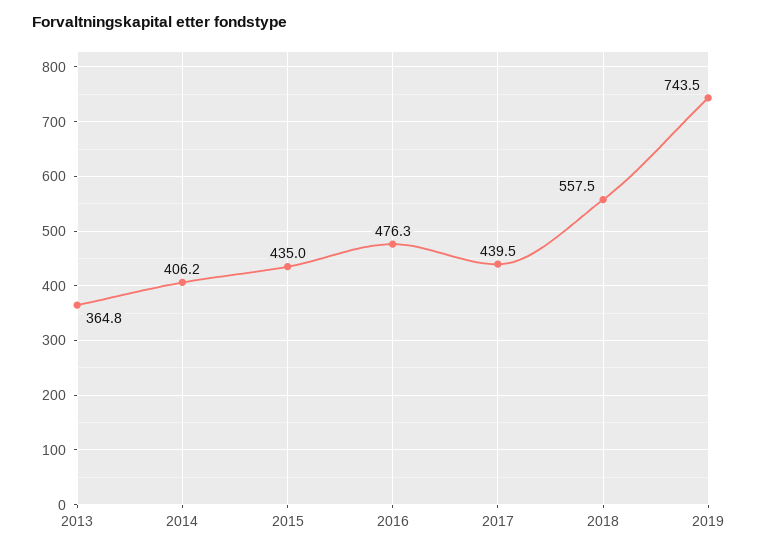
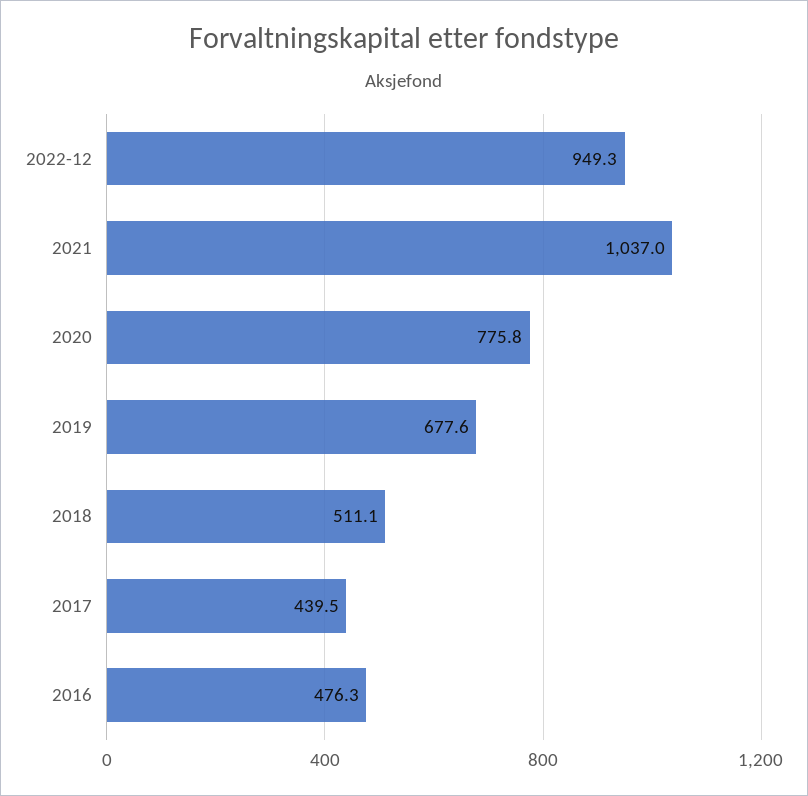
2013: 364.8 -> none
2014: 406.2 -> none
2015: 435 -> none
2018: 557.5 -> 511.1
2019: 743.5 -> 677.6
2022-12: none -> 949.3
2021: none -> 1037
2020: none -> 775.8

